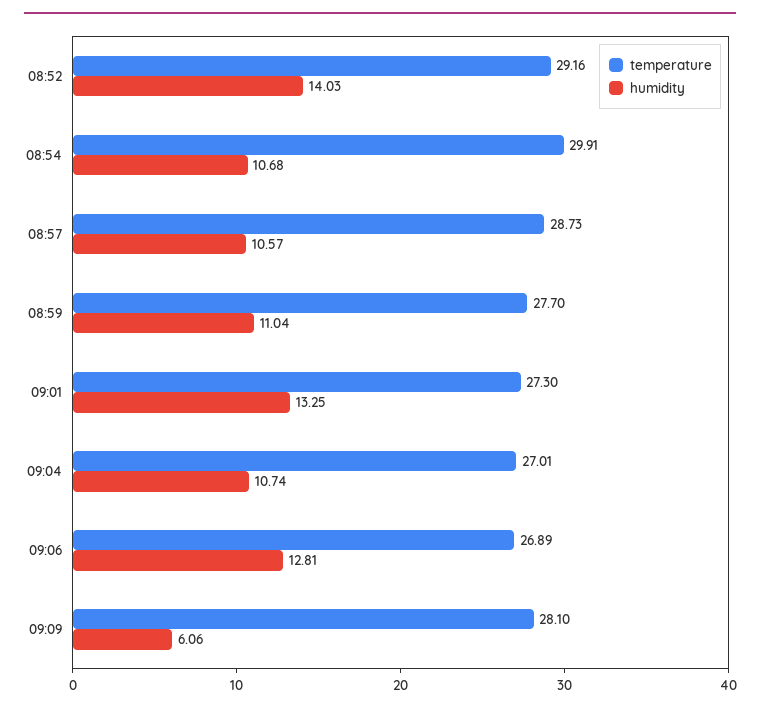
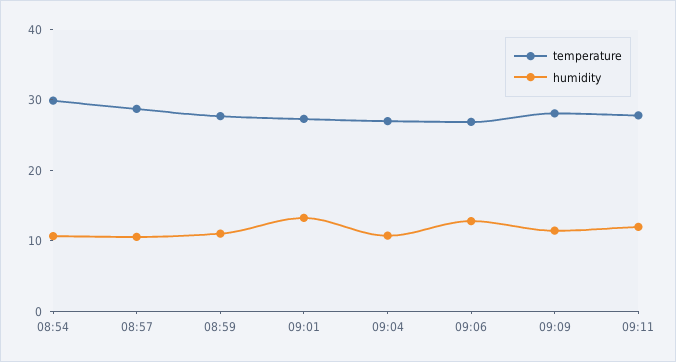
temperature, 08:52: 29.16 -> none
humidity, 08:52: 14.03 -> none
humidity, 09:09: 6.06 -> 12
temperature, 09:11: none -> 28
humidity, 09:11: none -> 12

